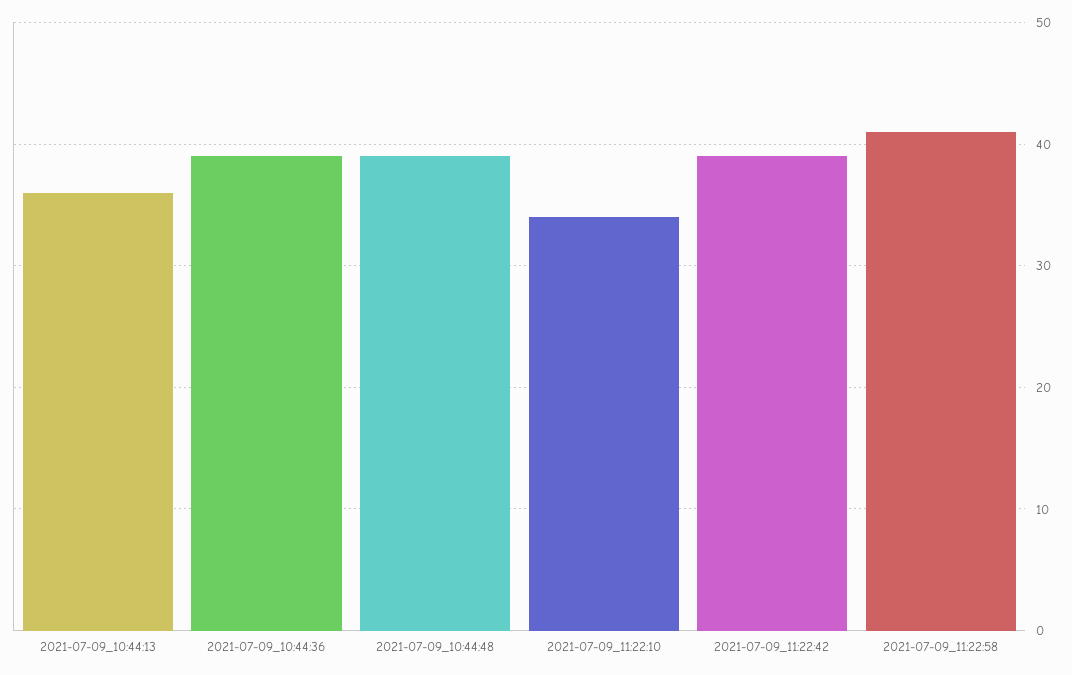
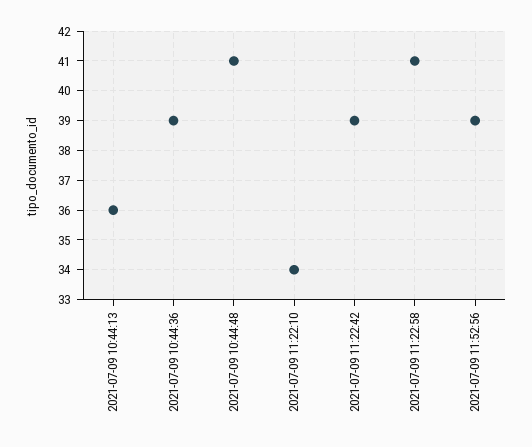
2021-07-09_10:44:48: 39 -> 41
2021-07-09 11:52:56: none -> 39

